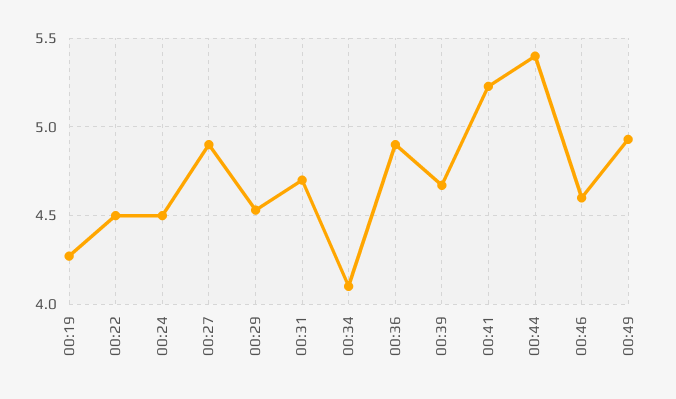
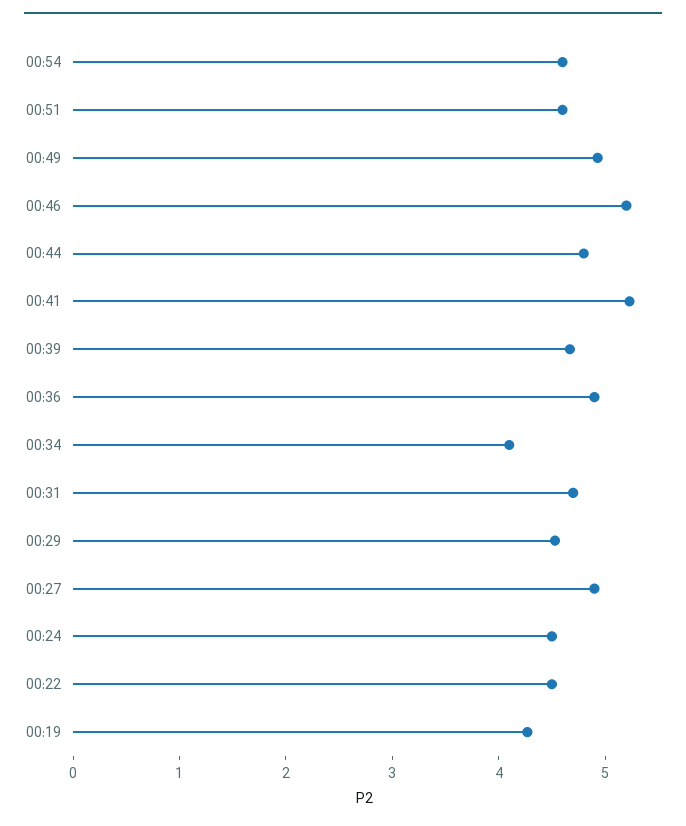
00:44: 5.4 -> 4.8
00:46: 4.6 -> 5.2
00:54: none -> 4.6
00:51: none -> 4.6

